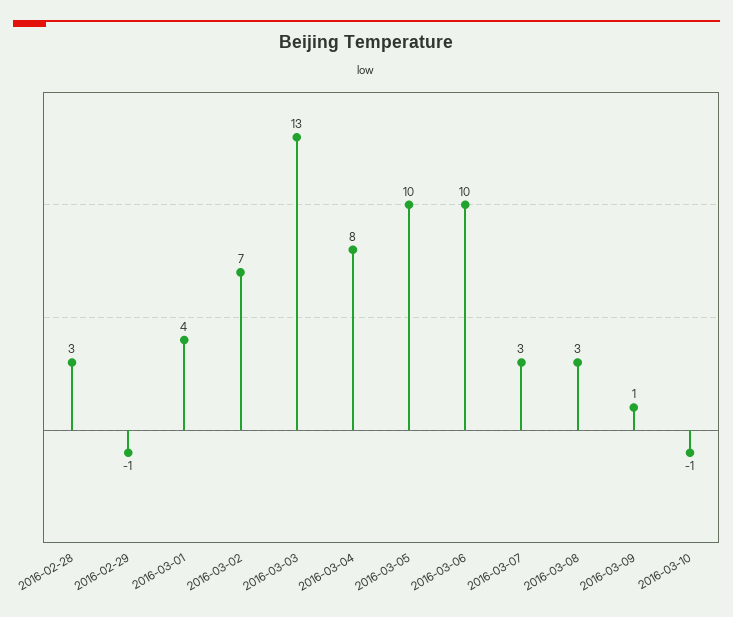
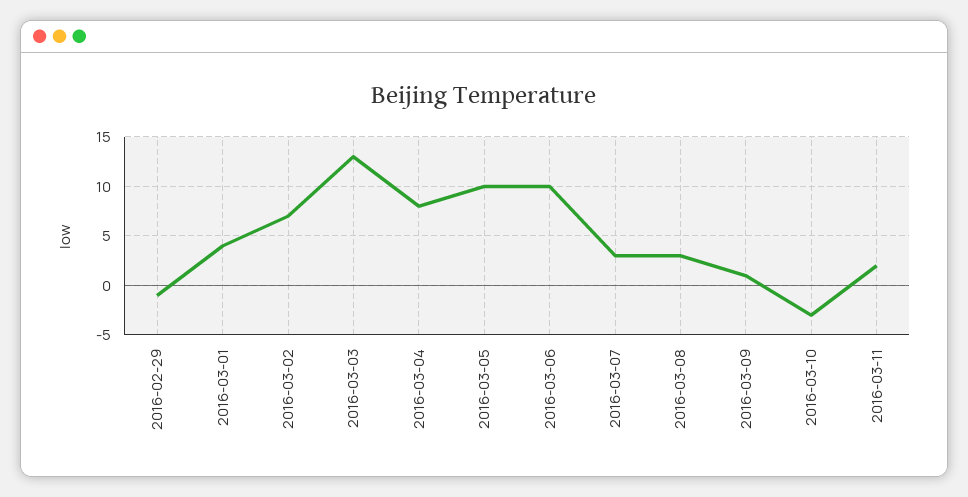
2016-02-28: 3 -> none
2016-03-10: -1 -> -3
2016-03-11: none -> 2

